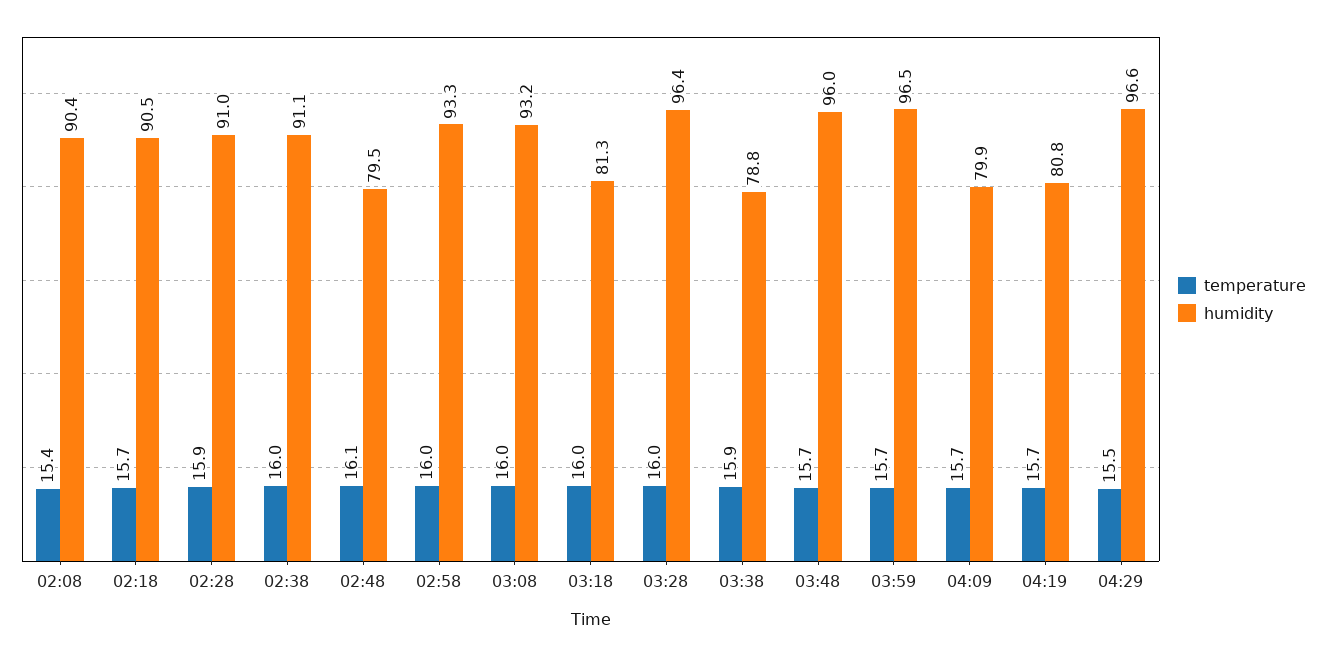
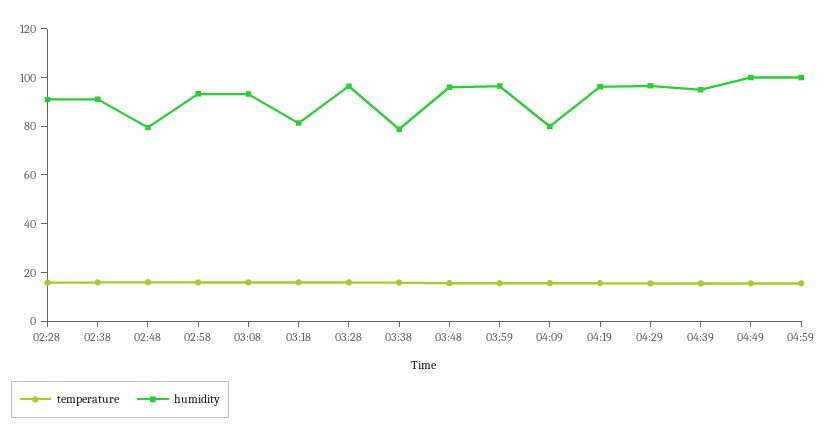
temperature, 02:08: 15.4 -> none
humidity, 02:08: 90.4 -> none
temperature, 02:18: 15.7 -> none
humidity, 02:18: 90.5 -> none
humidity, 04:19: 80.8 -> 95
temperature, 04:39: none -> 15
humidity, 04:39: none -> 95
temperature, 04:49: none -> 15
humidity, 04:49: none -> 100
temperature, 04:59: none -> 15
humidity, 04:59: none -> 100

